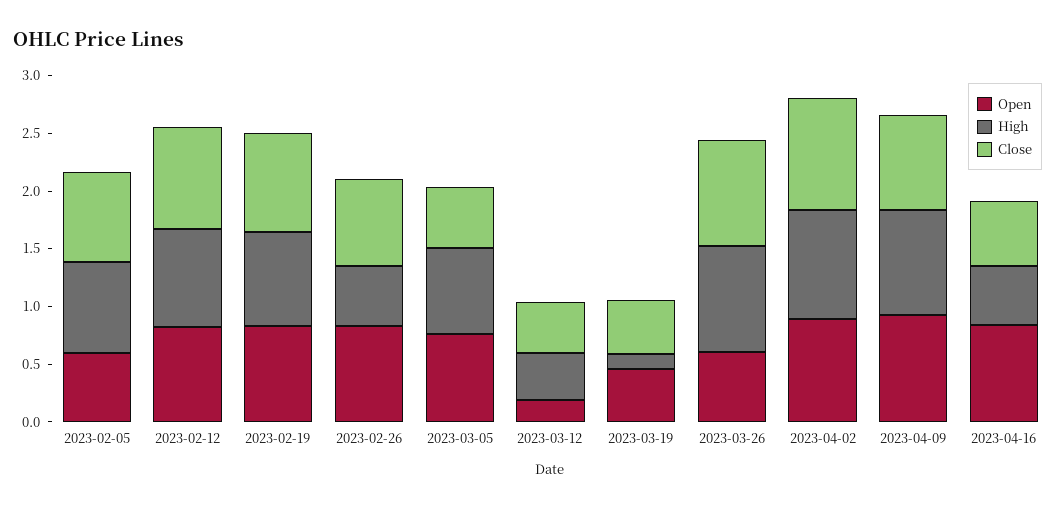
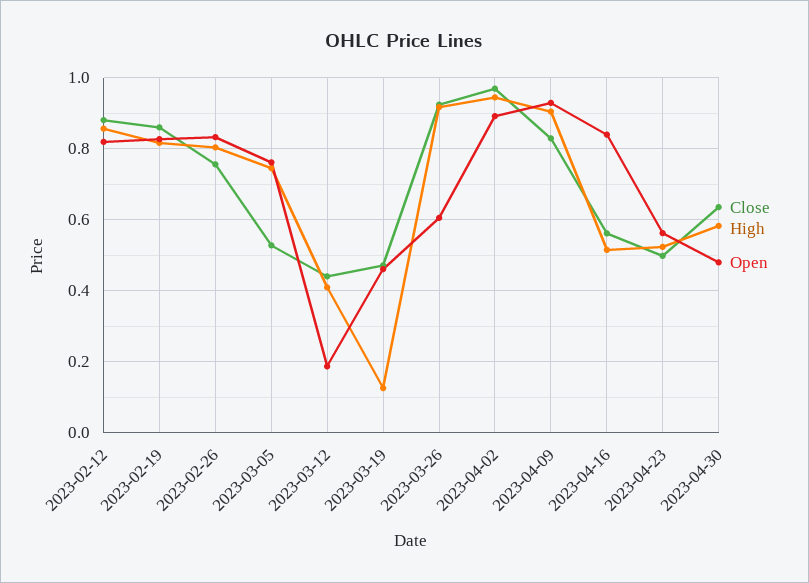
Open, 2023-02-05: 0.6 -> none
High, 2023-02-05: 0.8 -> none
Close, 2023-02-05: 0.8 -> none
High, 2023-02-26: 0.5 -> 0.8
Close, 2023-04-23: none -> 0.5
High, 2023-04-23: none -> 0.52
Open, 2023-04-23: none -> 0.56
Close, 2023-04-30: none -> 0.64
High, 2023-04-30: none -> 0.58
Open, 2023-04-30: none -> 0.48

